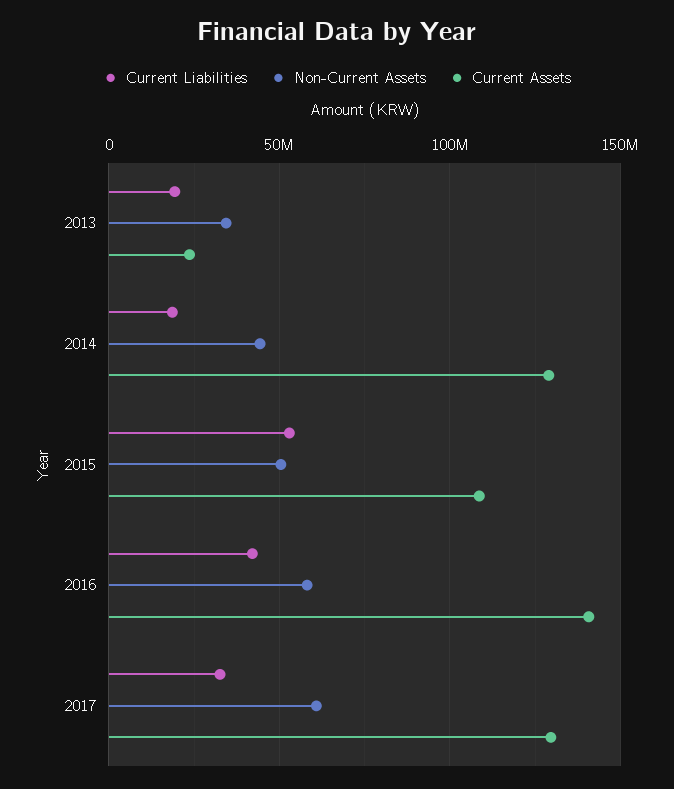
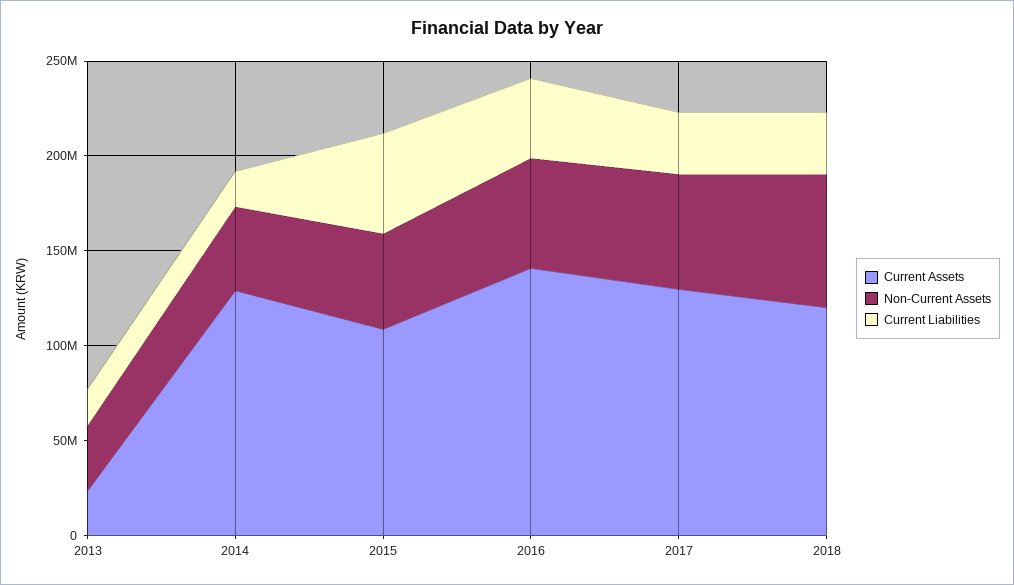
Current Assets, 2018: none -> 120000000
Non-Current Assets, 2018: none -> 70000000
Current Liabilities, 2018: none -> 30000000

